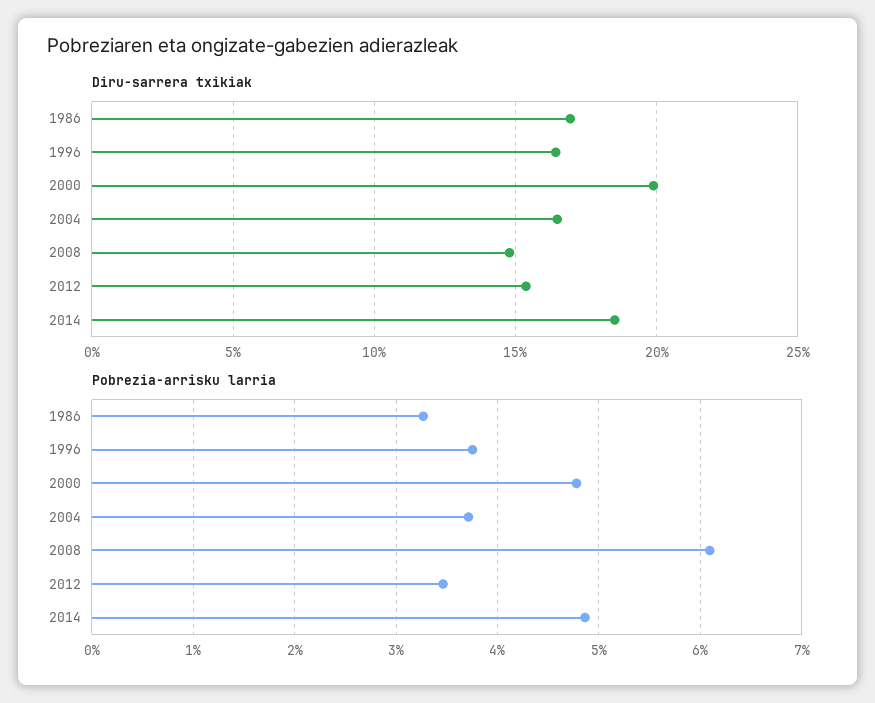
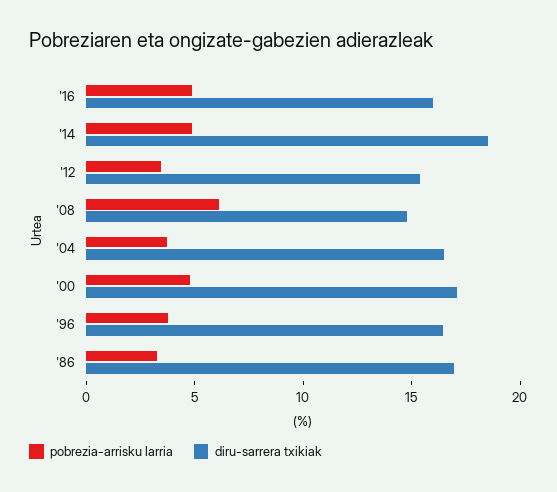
Diru-sarrera txikiak, 2000: 20 -> 17
Pobrezia-arrisku larria, '16: none -> 5
Diru-sarrera txikiak, '16: none -> 16

